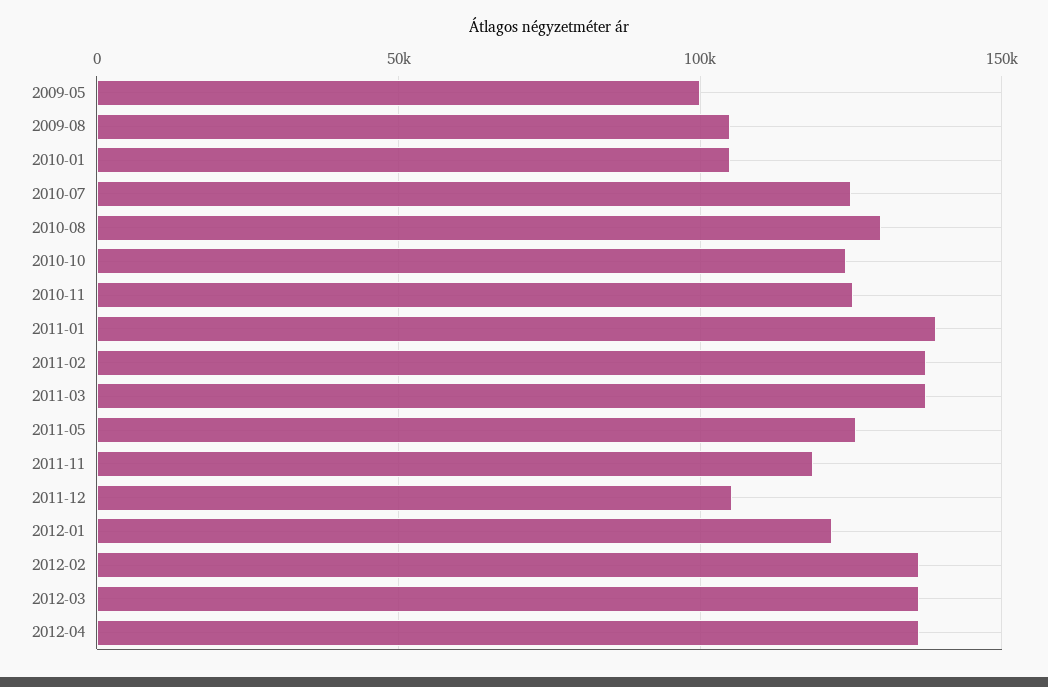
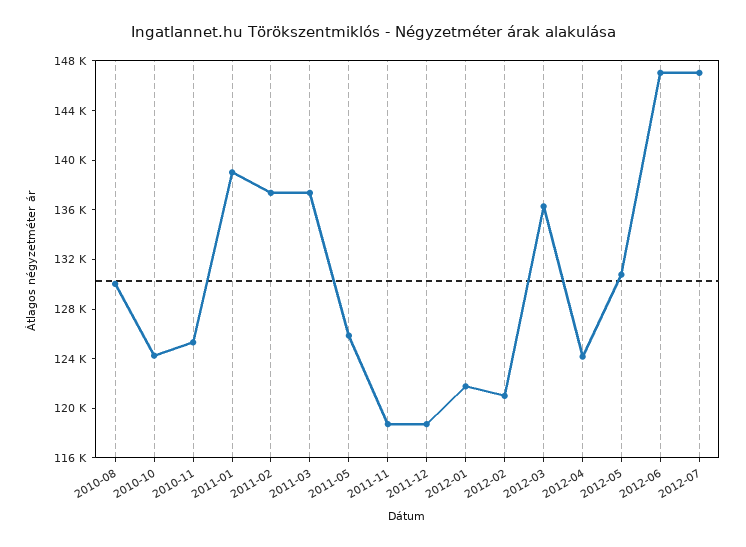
2009-05: 100000 -> none
2009-08: 105000 -> none
2010-01: 105000 -> none
2010-07: 125000 -> none
2011-12: 105000 -> 119000
2012-02: 135000 -> 121000
2012-04: 135000 -> 124000
2012-05: none -> 131000
2012-06: none -> 147000
2012-07: none -> 147000

